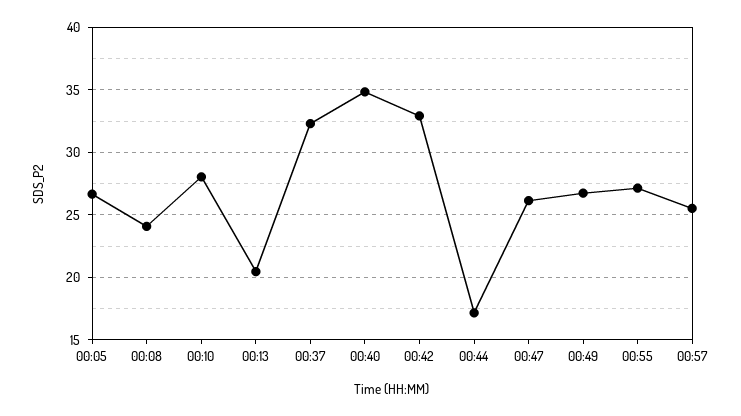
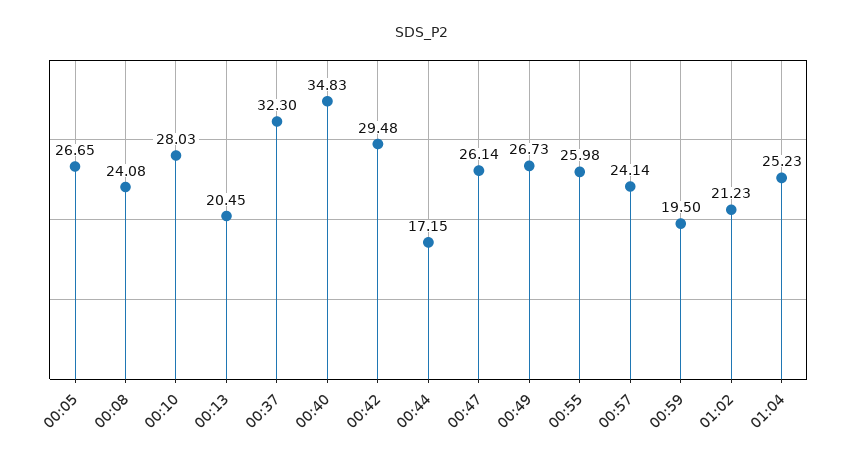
00:42: 33 -> 29.48
00:55: 27 -> 25.98
00:57: 25.5 -> 24.14
00:59: none -> 19.5
01:02: none -> 21.23
01:04: none -> 25.23

